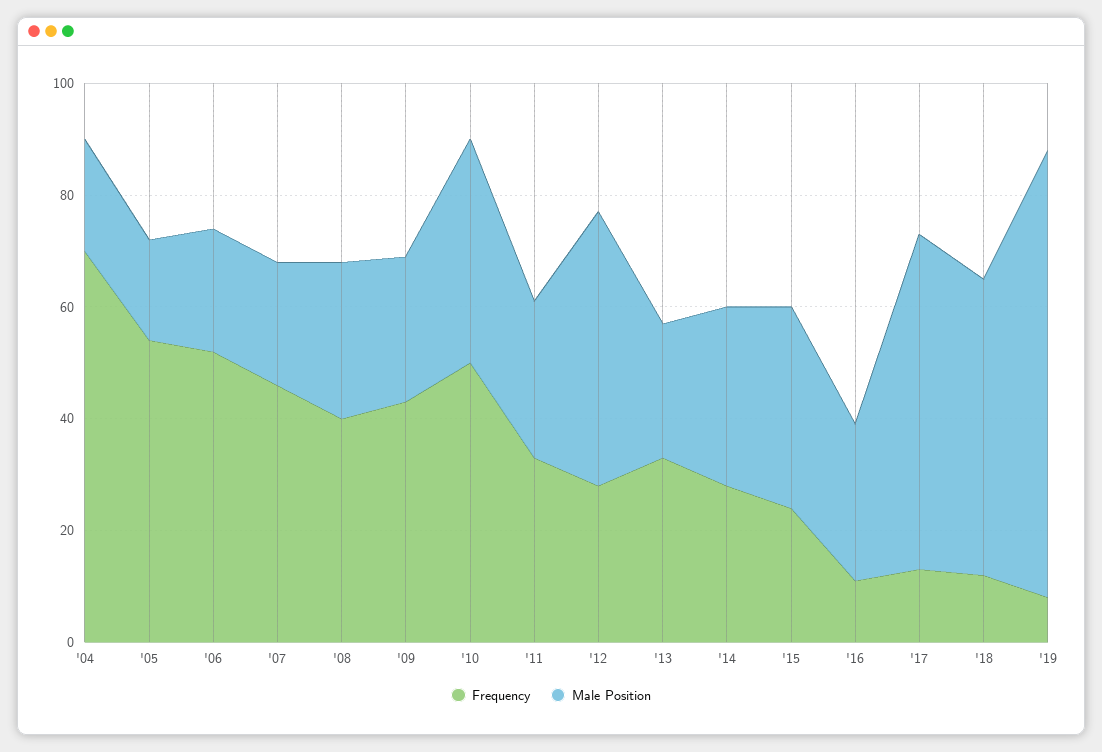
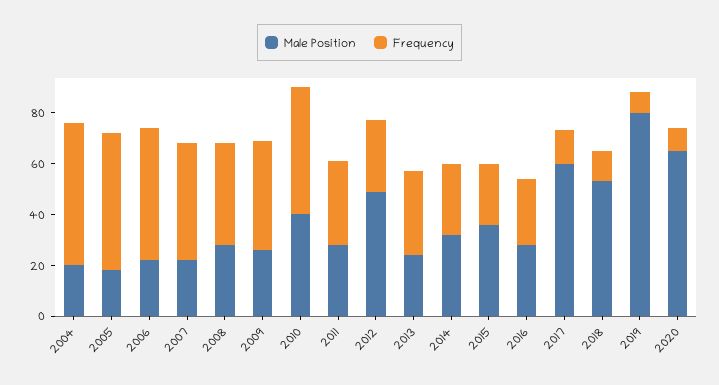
Frequency, '04: 70 -> 55
Frequency, '16: 10 -> 25
Male Position, 2020: none -> 65
Frequency, 2020: none -> 10

